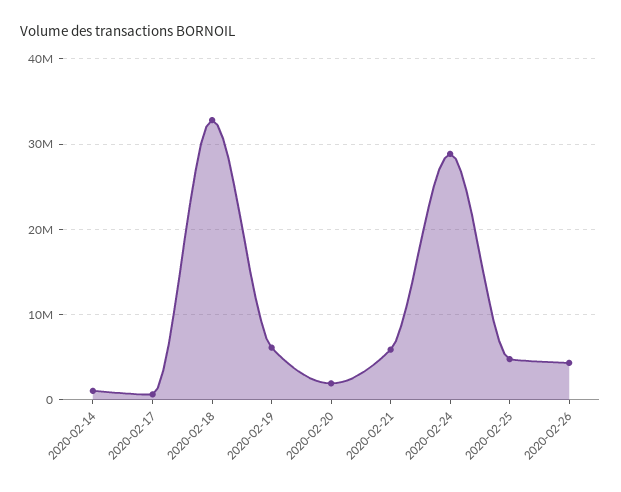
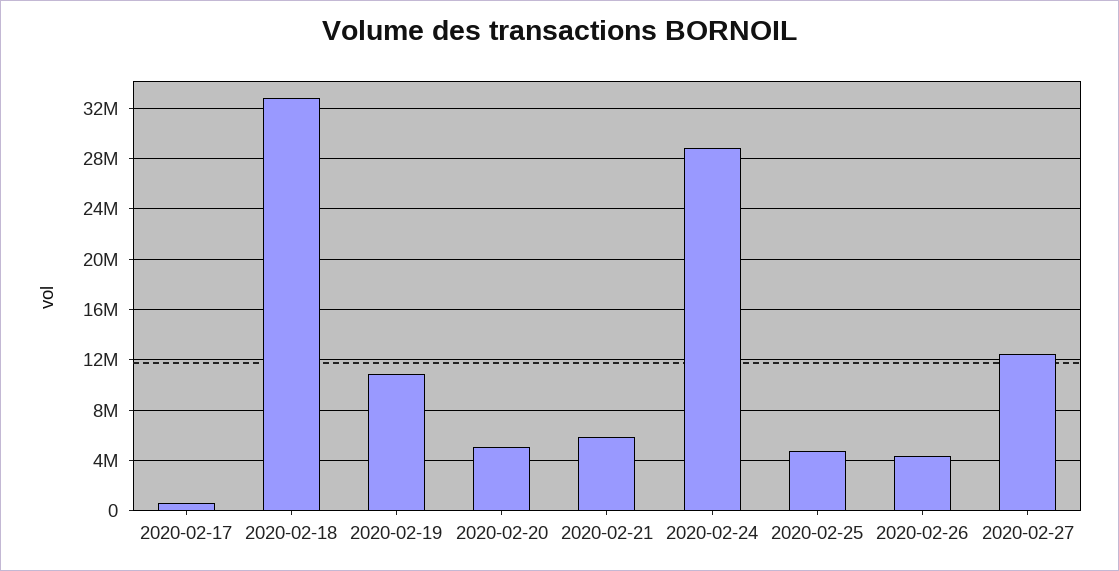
2020-02-14: 1000000 -> none
2020-02-19: 6000000 -> 11000000
2020-02-20: 2000000 -> 5000000
2020-02-27: none -> 12500000

